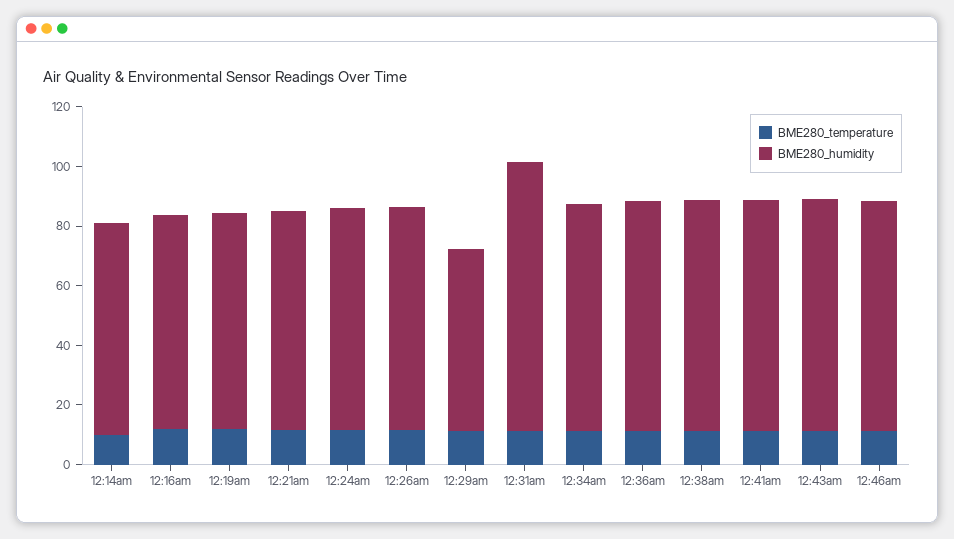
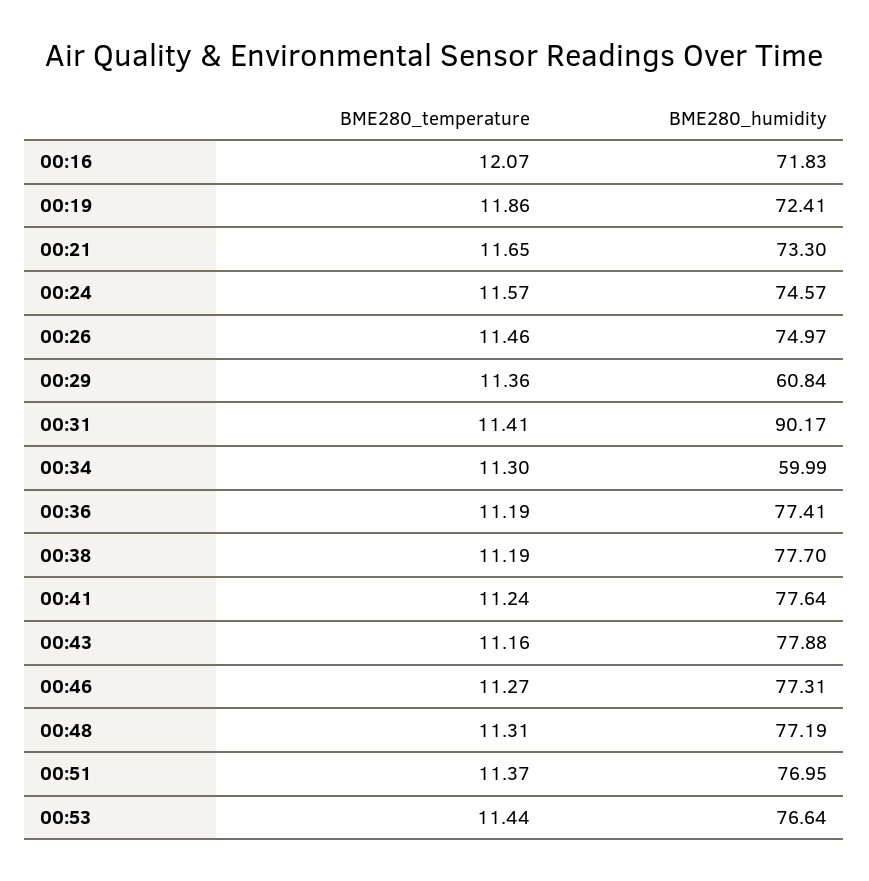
BME280_temperature, 12:14am: 10 -> none
BME280_humidity, 12:14am: 70 -> none
BME280_humidity, 12:34am: 75 -> 59.99
BME280_temperature, 00:48: none -> 11.31
BME280_humidity, 00:48: none -> 77.19
BME280_temperature, 00:51: none -> 11.37
BME280_humidity, 00:51: none -> 76.95
BME280_temperature, 00:53: none -> 11.44
BME280_humidity, 00:53: none -> 76.64

